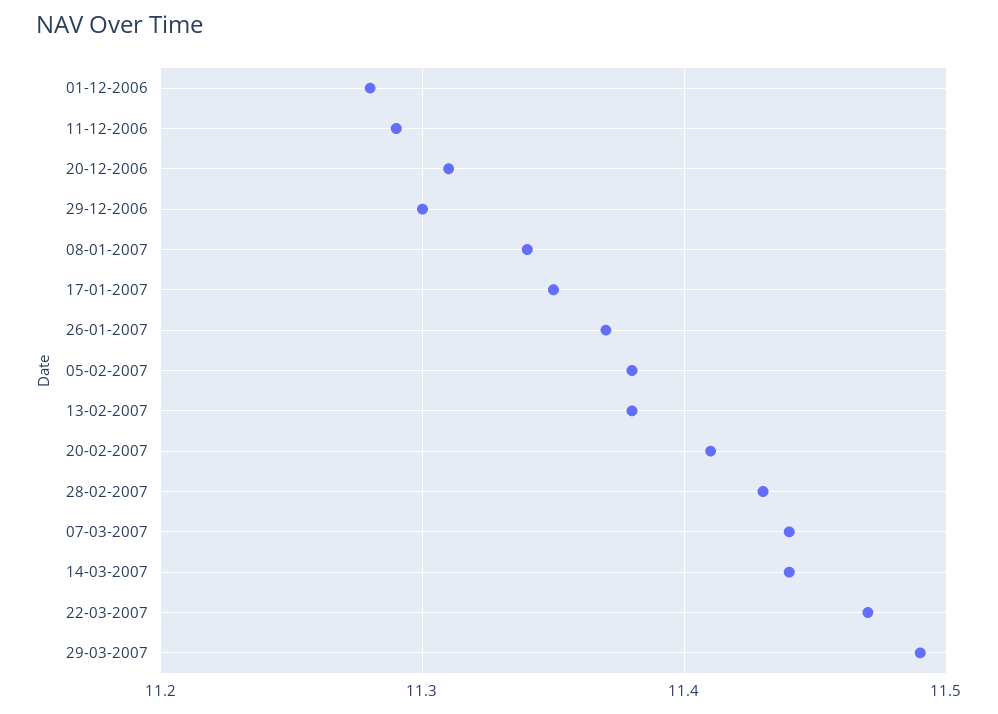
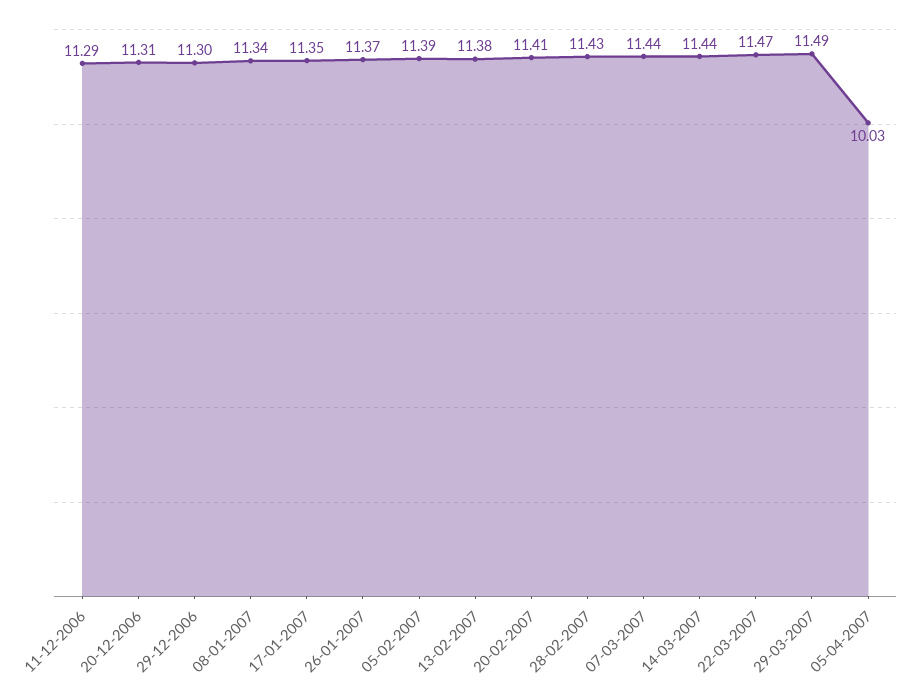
01-12-2006: 11.28 -> none
05-02-2007: 11.38 -> 11.39
05-04-2007: none -> 10.03

